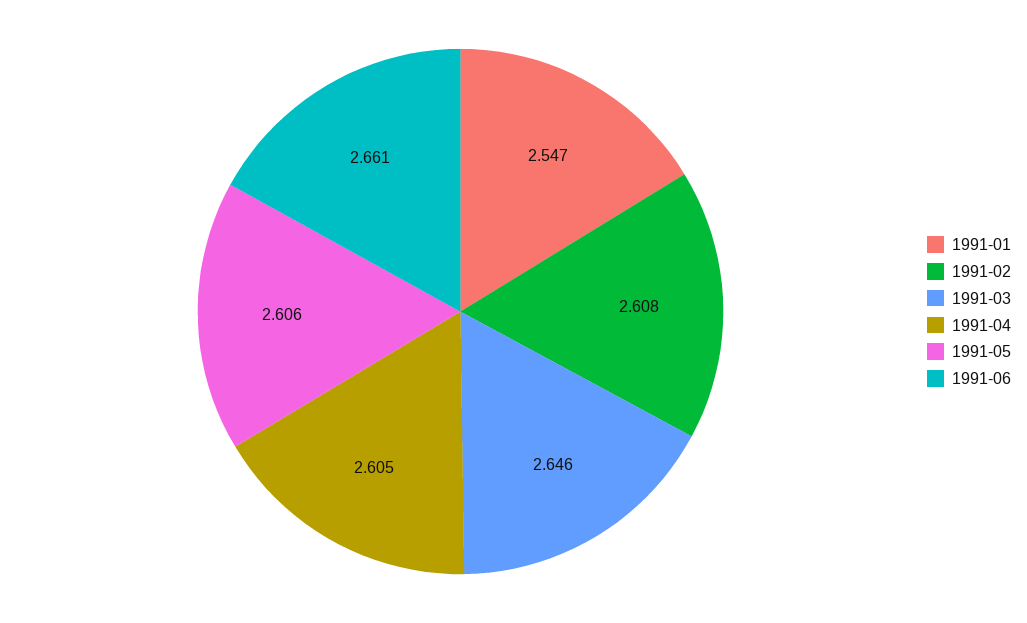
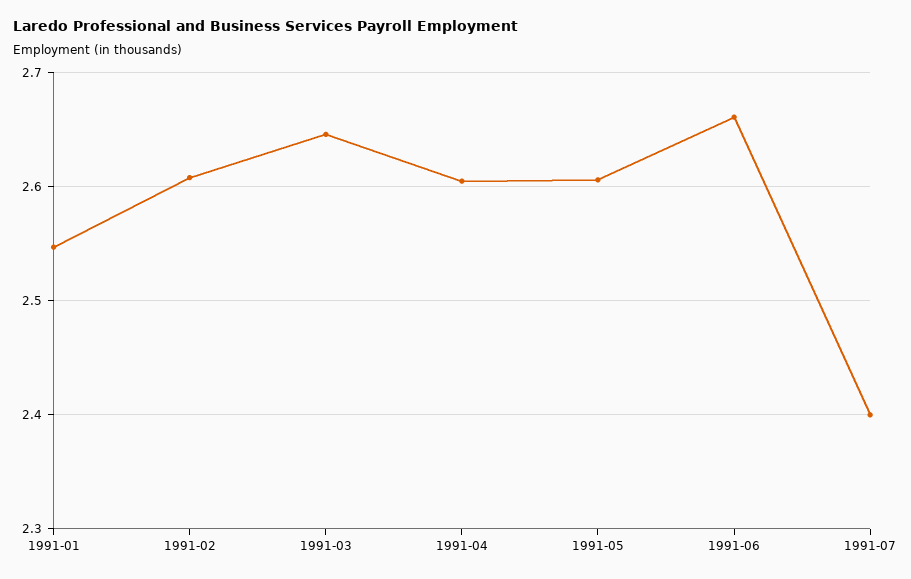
1991-07: none -> 2.4

